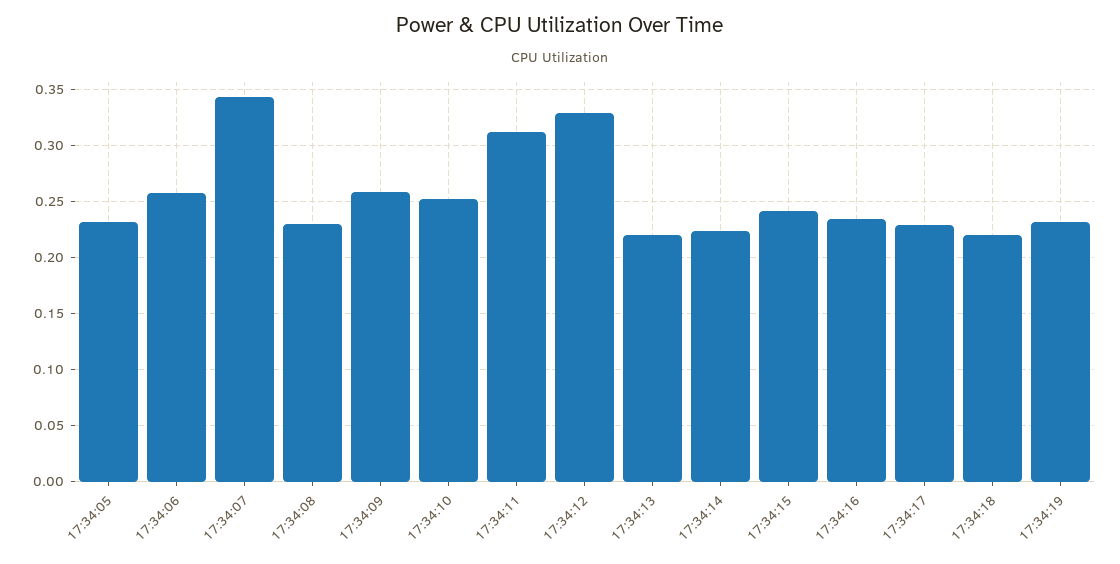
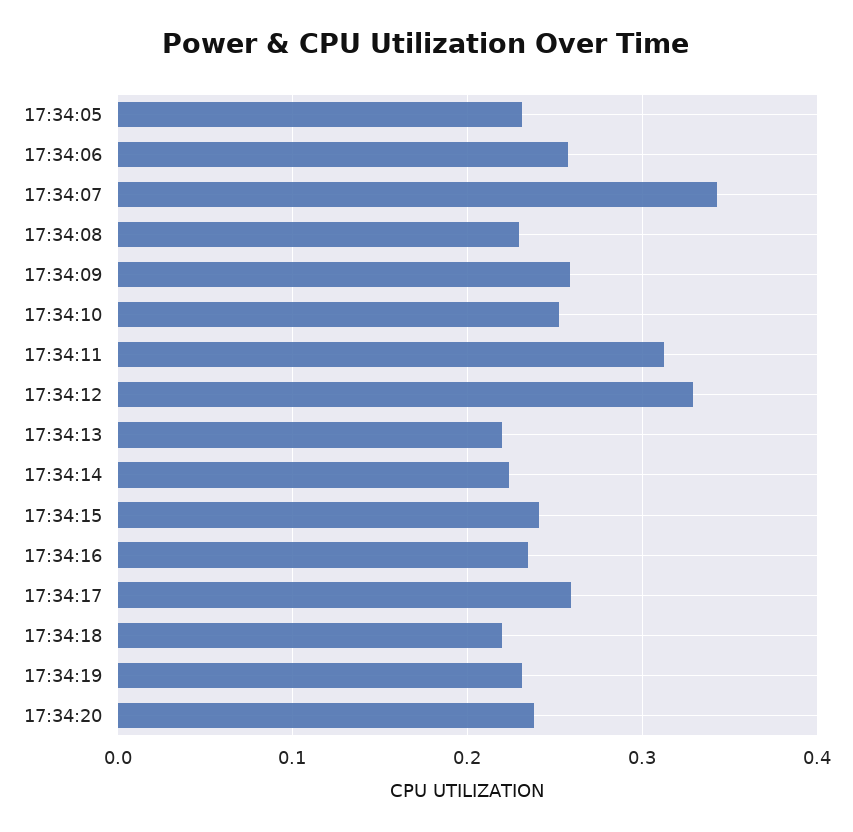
17:34:17: 0.23 -> 0.26
17:34:20: none -> 0.24

